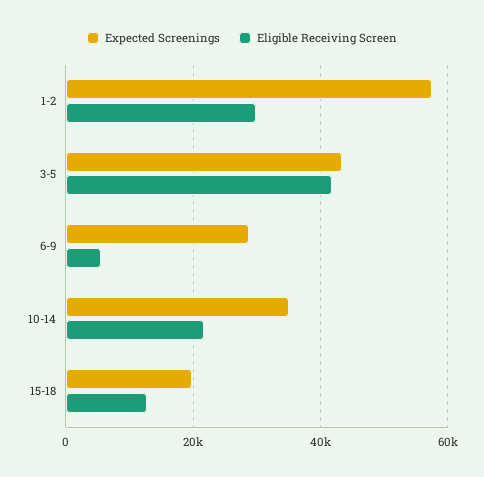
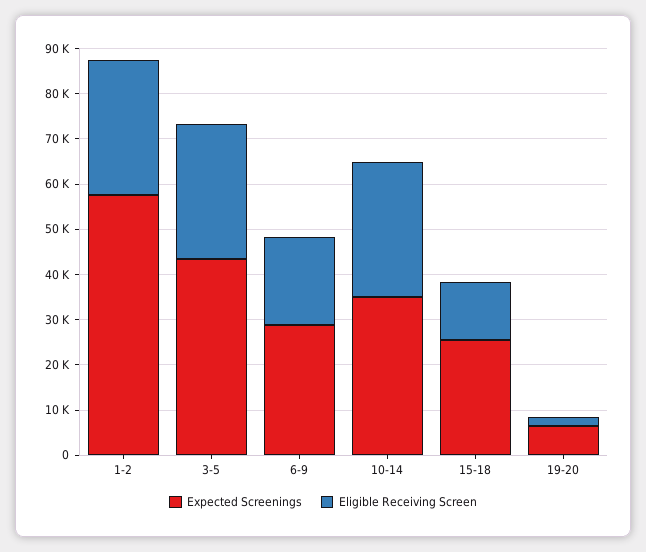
Eligible Receiving Screen, 3-5: 42000 -> 30000
Eligible Receiving Screen, 6-9: 6000 -> 20000
Eligible Receiving Screen, 10-14: 22000 -> 30000
Expected Screenings, 15-18: 20000 -> 26000
Expected Screenings, 19-20: none -> 6000
Eligible Receiving Screen, 19-20: none -> 2000

